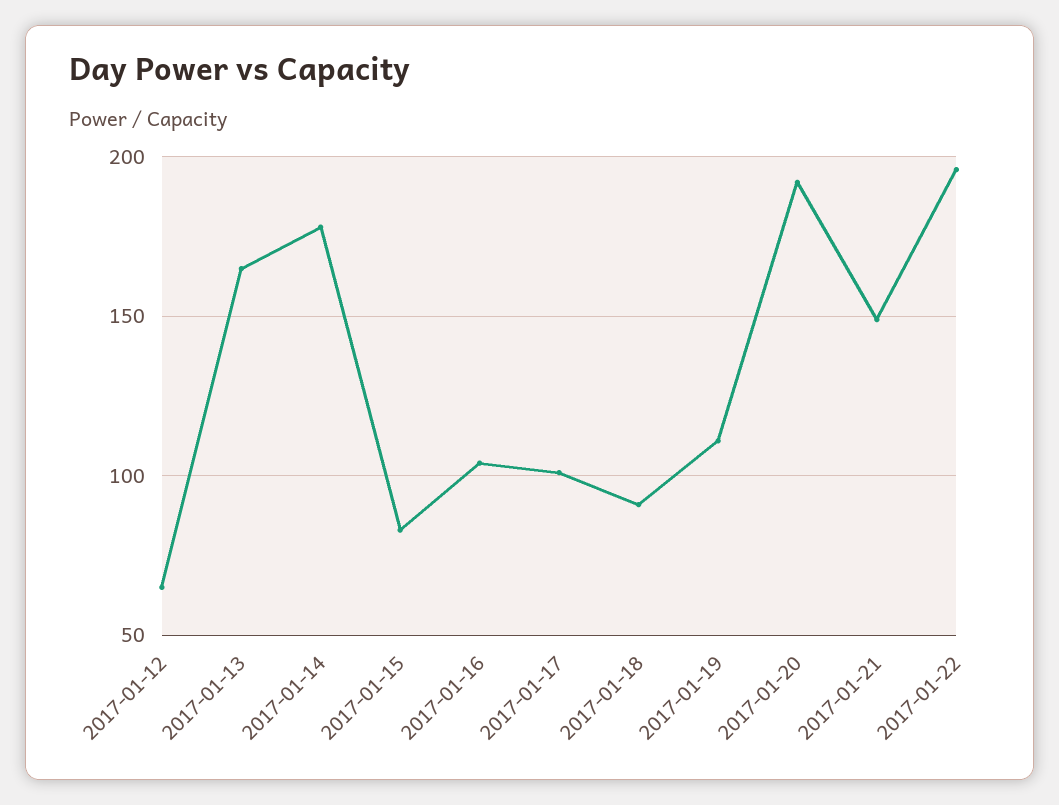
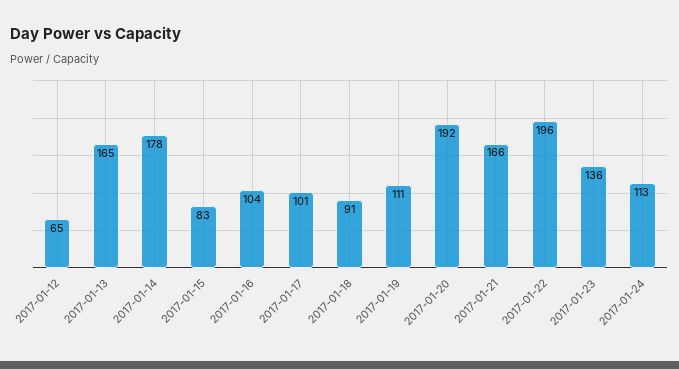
2017-01-21: 150 -> 166
2017-01-23: none -> 136
2017-01-24: none -> 113

